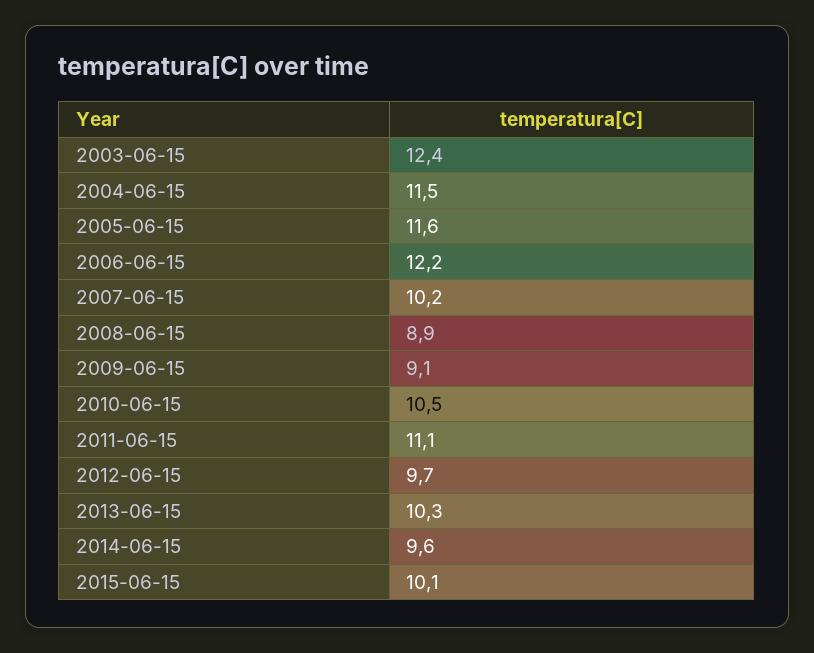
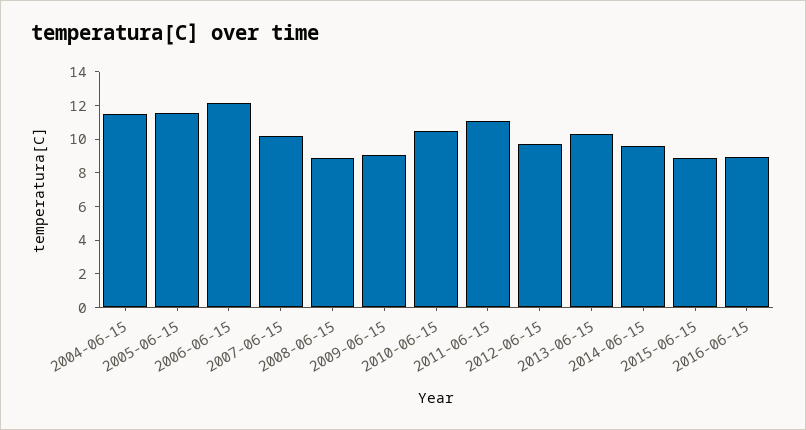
2003-06-15: 12.4 -> none
2015-06-15: 10.1 -> 9
2016-06-15: none -> 9

